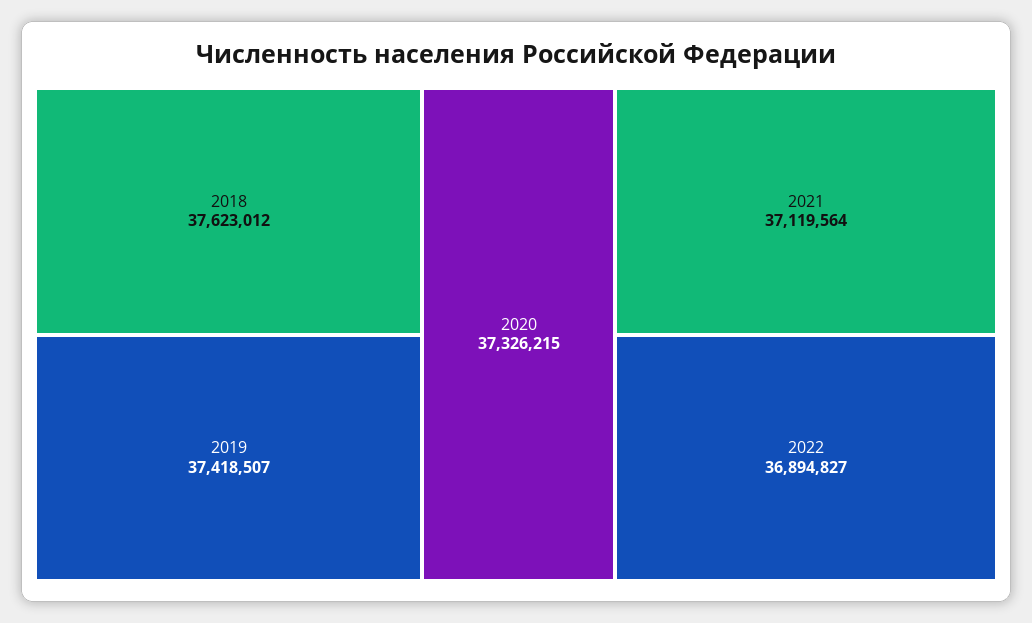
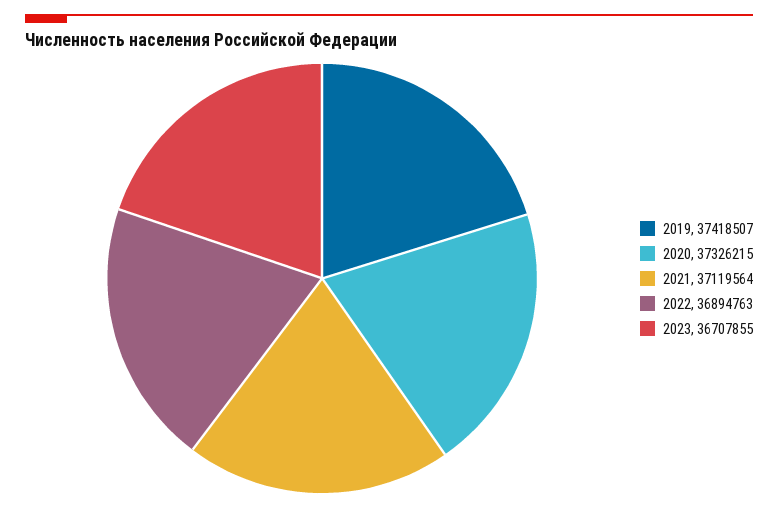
2018: 37623012 -> none
2022: 36894827 -> 36894763
2023: none -> 36707855

